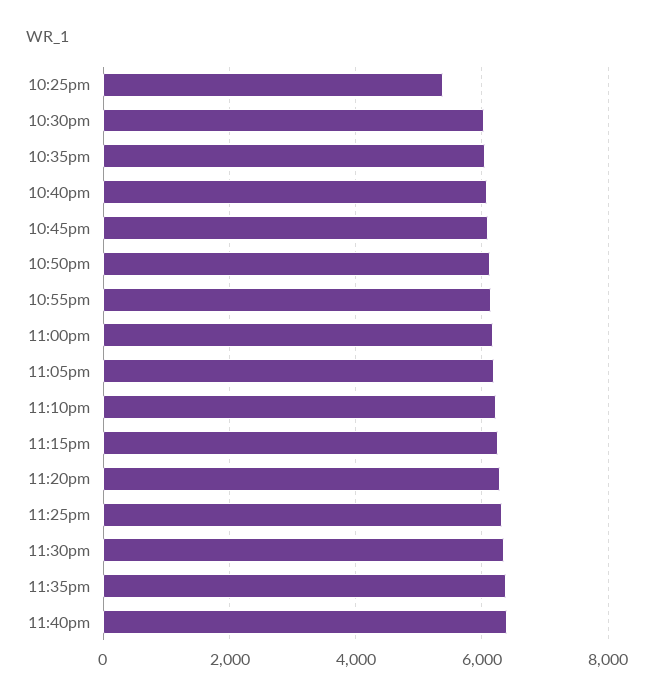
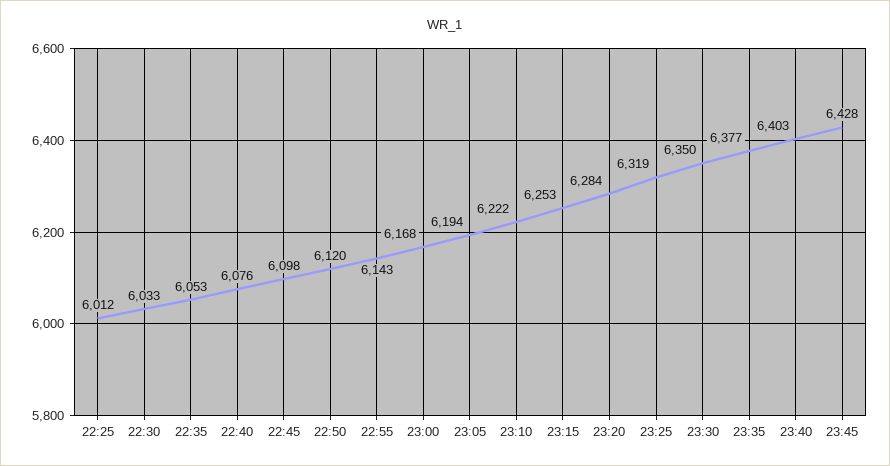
10:25pm: 5400 -> 6012
23:45: none -> 6428

